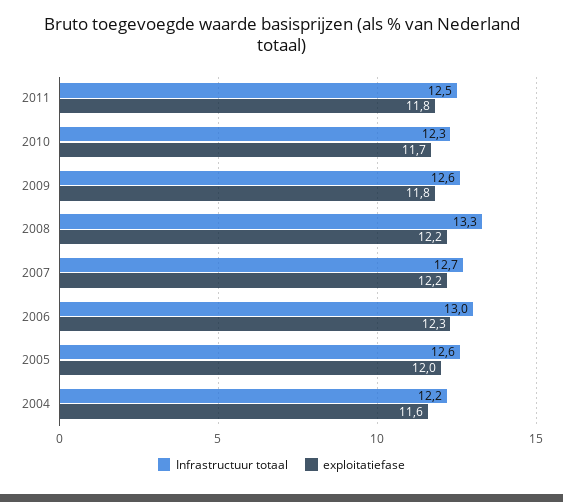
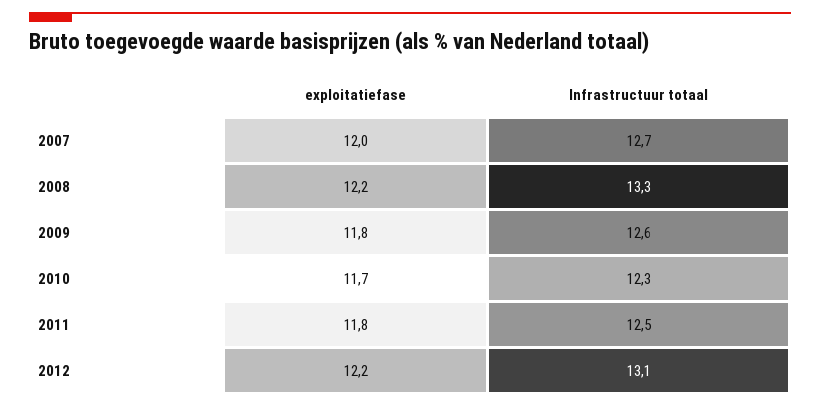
exploitatiefase, 2007: 12.2 -> 12
Infrastructuur totaal, 2006: 13 -> none
exploitatiefase, 2006: 12.3 -> none
Infrastructuur totaal, 2005: 12.6 -> none
exploitatiefase, 2005: 12 -> none
Infrastructuur totaal, 2004: 12.2 -> none
exploitatiefase, 2004: 11.6 -> none
exploitatiefase, 2012: none -> 12.2
Infrastructuur totaal, 2012: none -> 13.1

